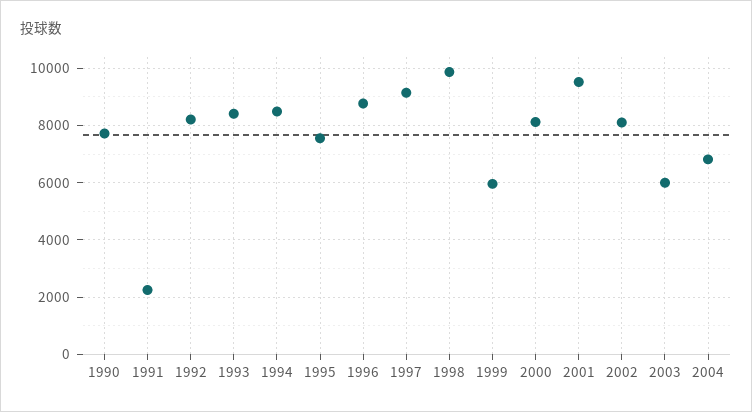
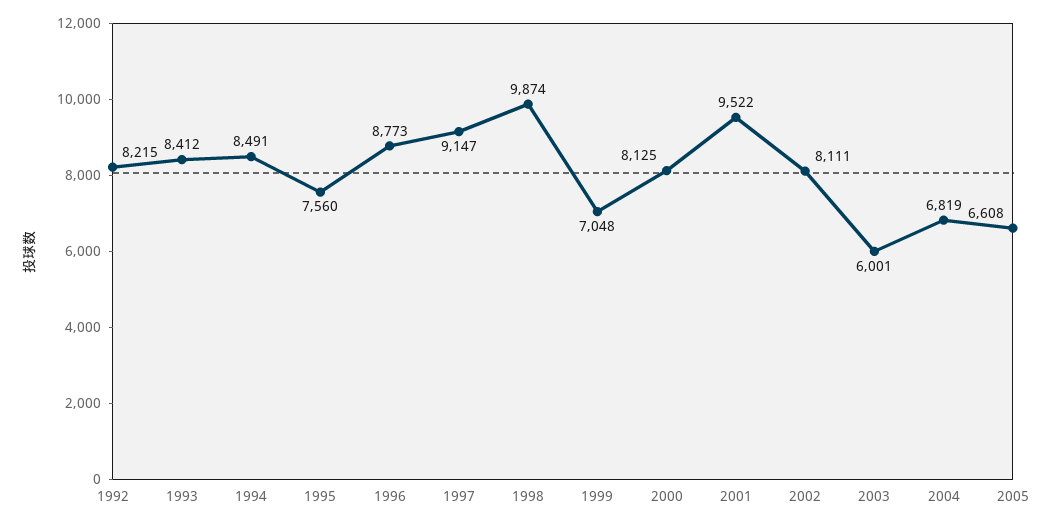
1990: 7750 -> none
1991: 2250 -> none
1999: 6000 -> 7048
2005: none -> 6608

